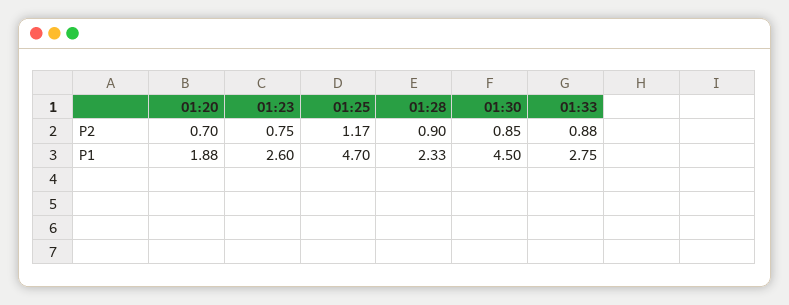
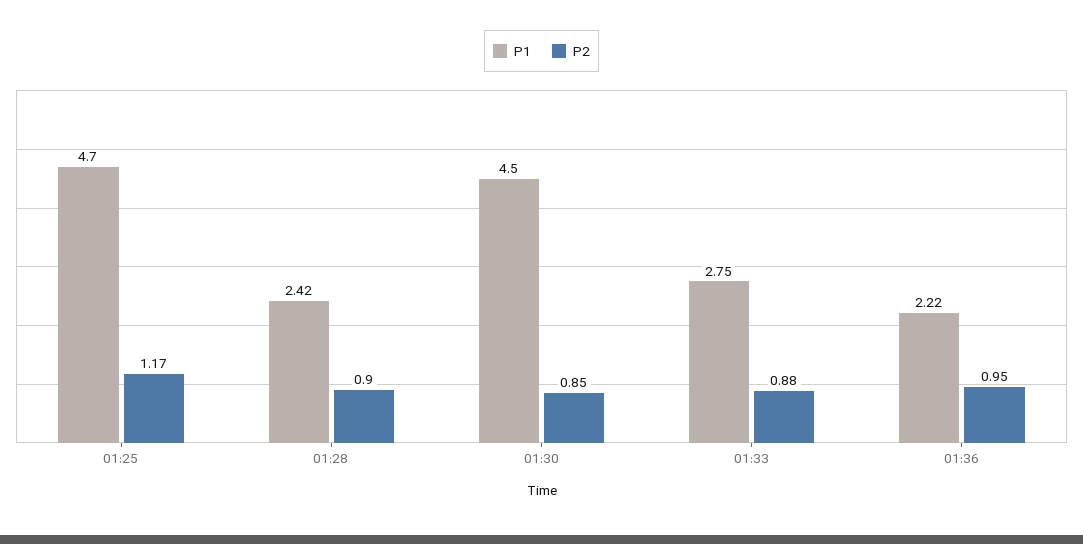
P2, 01:20: 0.7 -> none
P2, 01:23: 0.75 -> none
P1, 01:20: 1.88 -> none
P1, 01:23: 2.6 -> none
P1, 01:28: 2.33 -> 2.42
P1, 01:36: none -> 2.22
P2, 01:36: none -> 0.95

